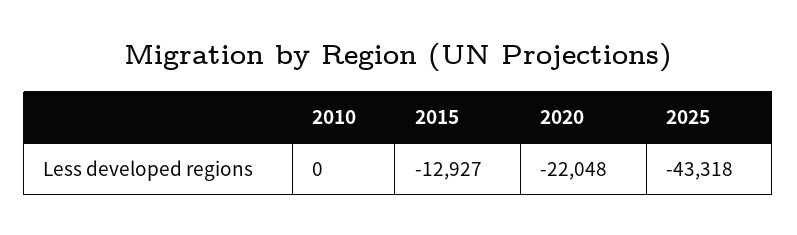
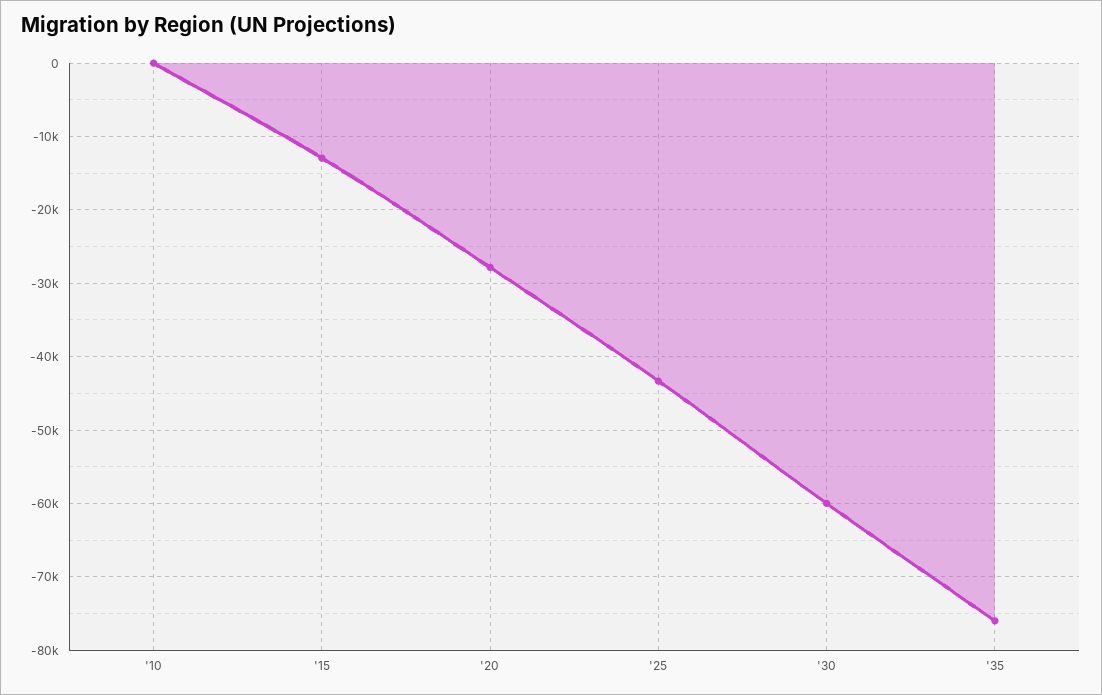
2020: -22048 -> -28000
'30: none -> -60000
'35: none -> -76000

